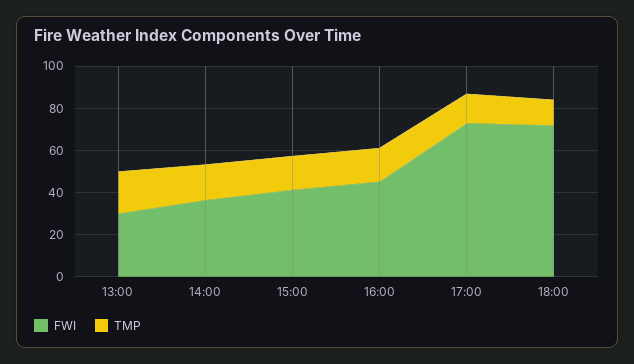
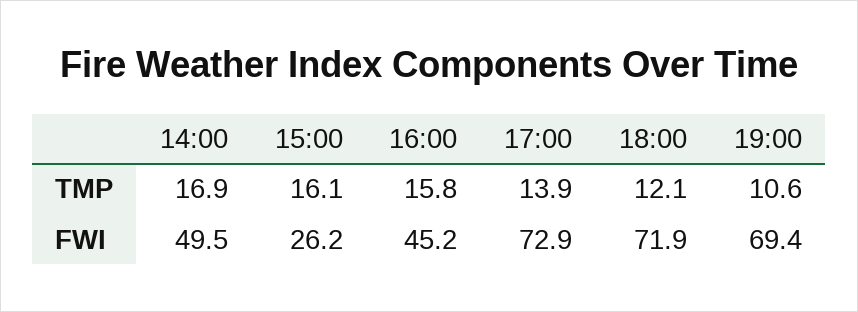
FWI, 13:00: 30 -> none
TMP, 13:00: 20 -> none
FWI, 14:00: 35 -> 49.5
FWI, 15:00: 40 -> 26.2
TMP, 19:00: none -> 10.6
FWI, 19:00: none -> 69.4

